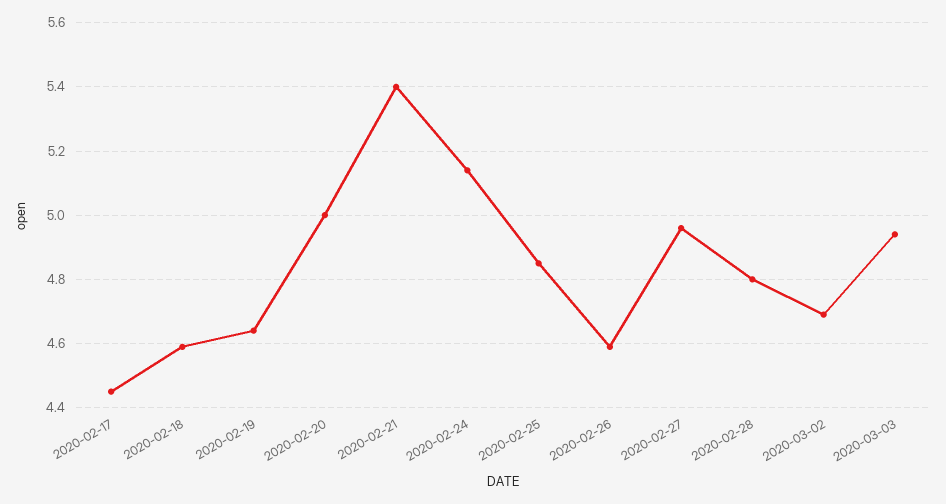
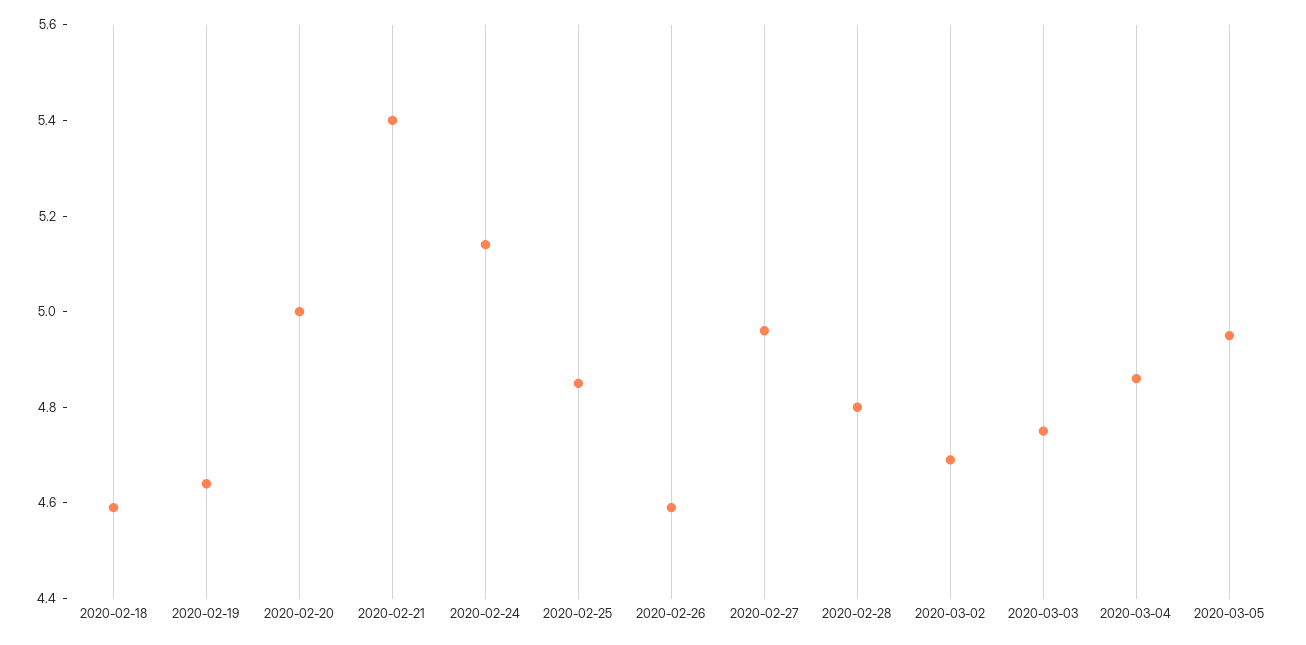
2020-02-17: 4.45 -> none
2020-03-03: 4.95 -> 4.75
2020-03-04: none -> 4.85
2020-03-05: none -> 4.95

